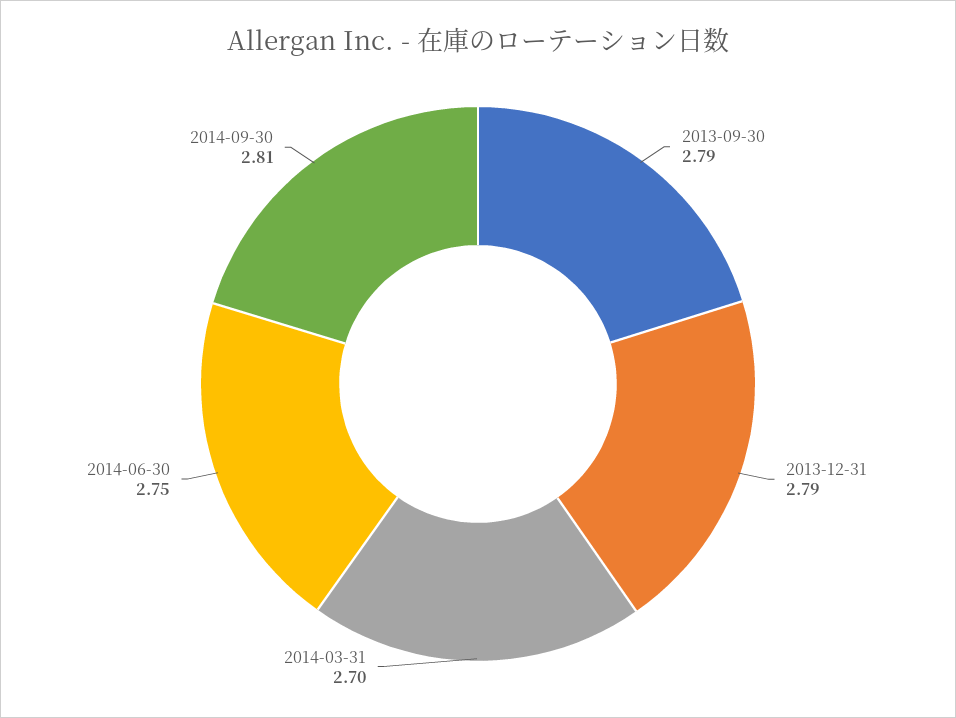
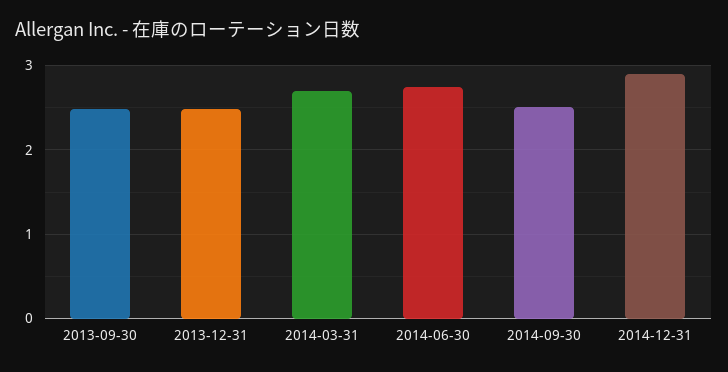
2013-09-30: 2.79 -> 2.5
2013-12-31: 2.79 -> 2.5
2014-09-30: 2.81 -> 2.5
2014-12-31: none -> 2.9

